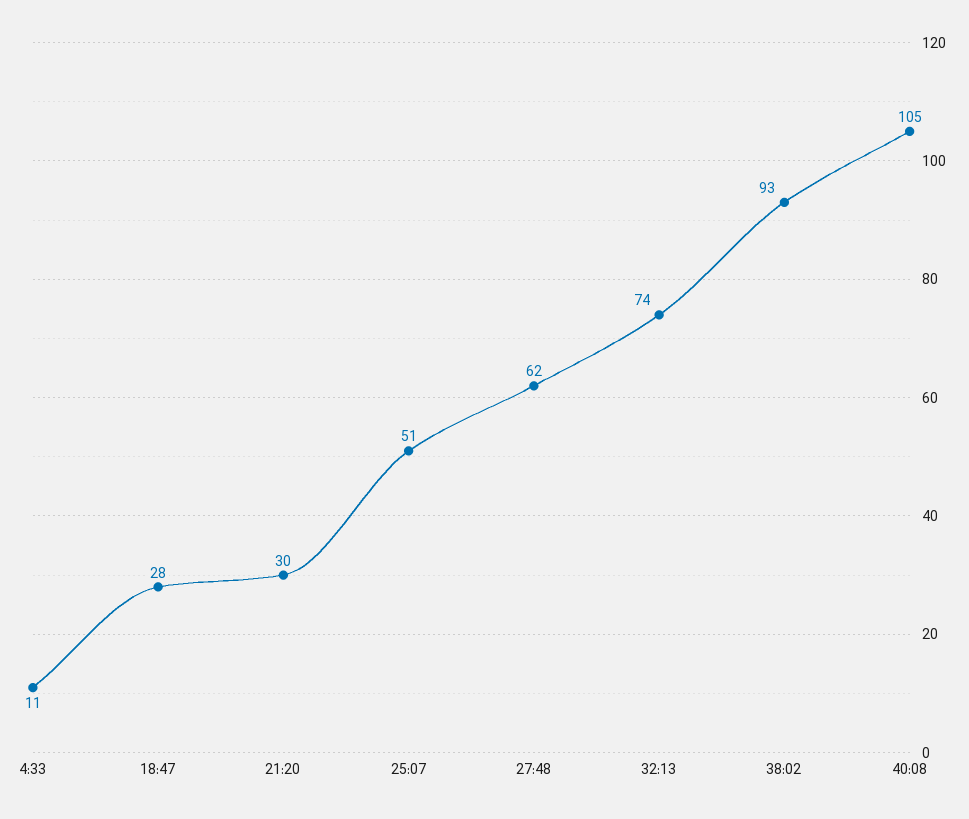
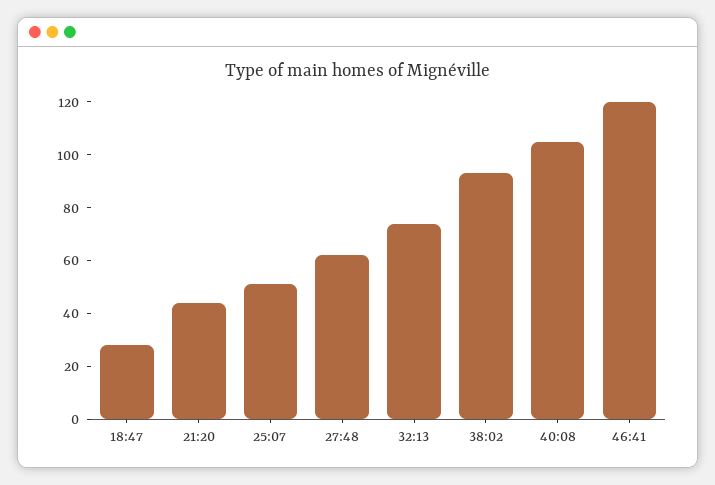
4:33: 11 -> none
21:20: 30 -> 45
46:41: none -> 120

